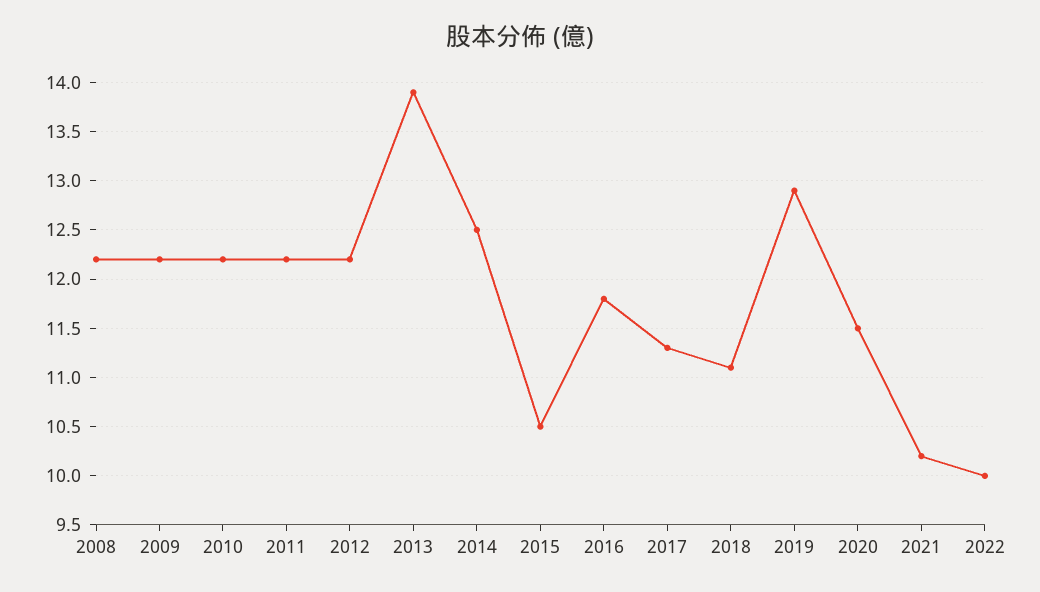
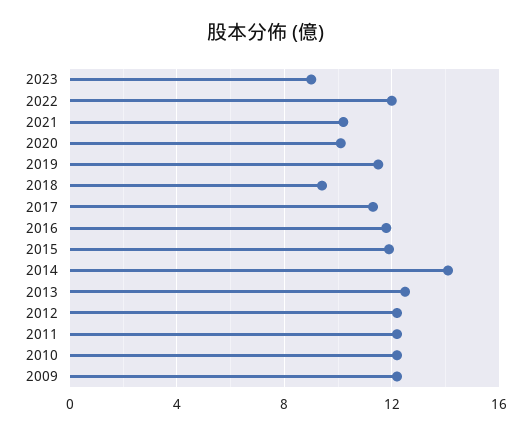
2008: 12.2 -> none
2013: 13.9 -> 12.5
2014: 12.5 -> 14
2015: 10.5 -> 12
2018: 11.1 -> 9.5
2019: 12.9 -> 11.5
2020: 11.5 -> 10
2022: 10 -> 12
2023: none -> 9

